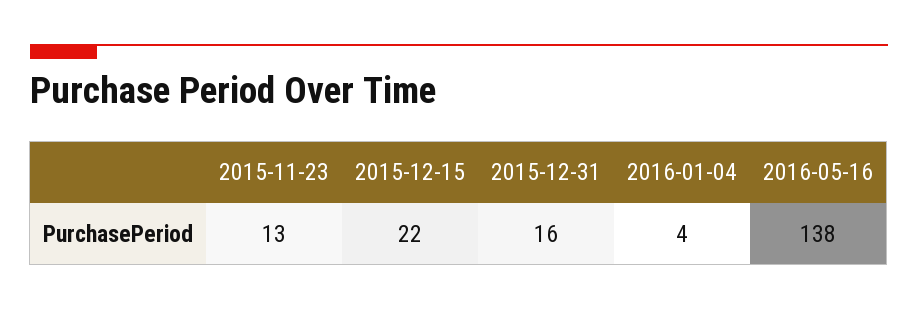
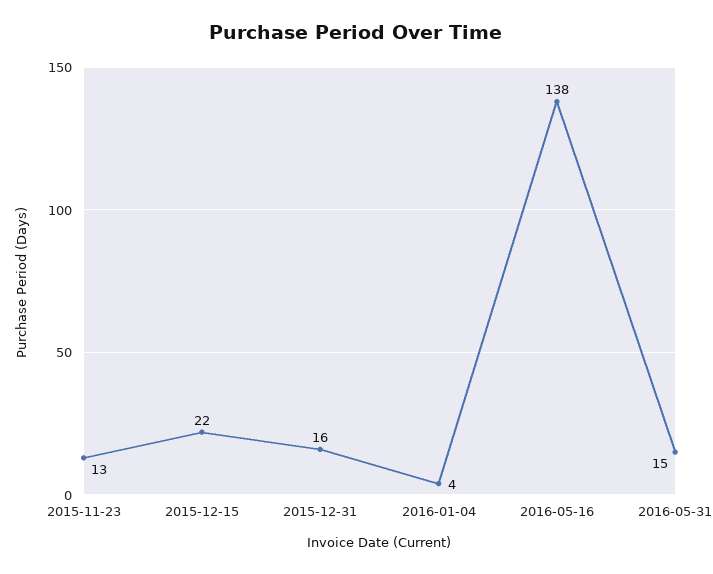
2016-05-31: none -> 15

